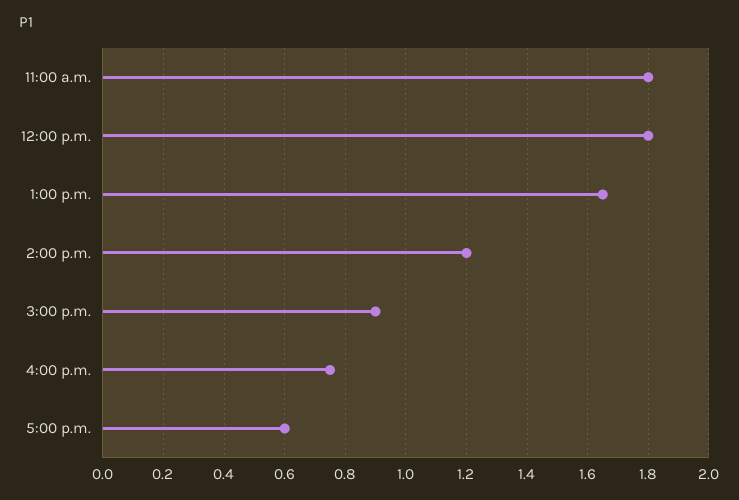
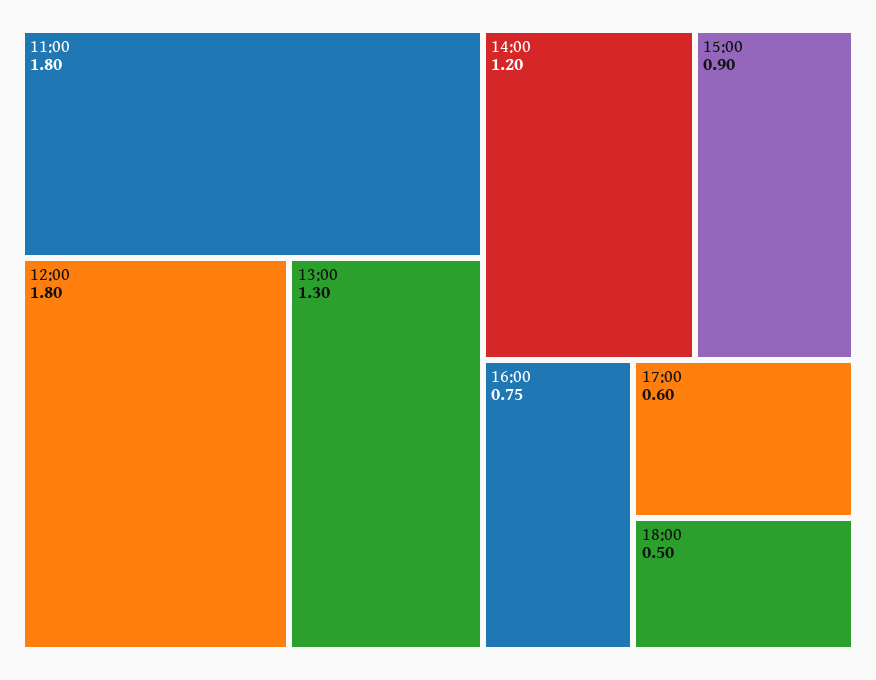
1:00 p.m.: 1.65 -> 1.3
18:00: none -> 0.5

